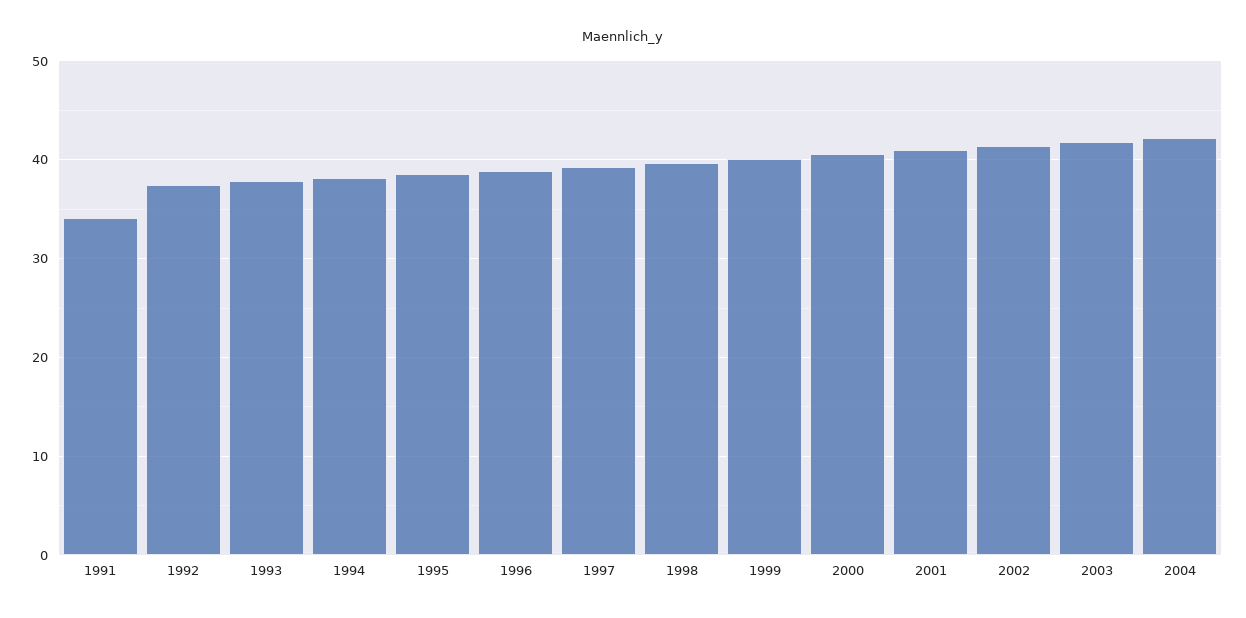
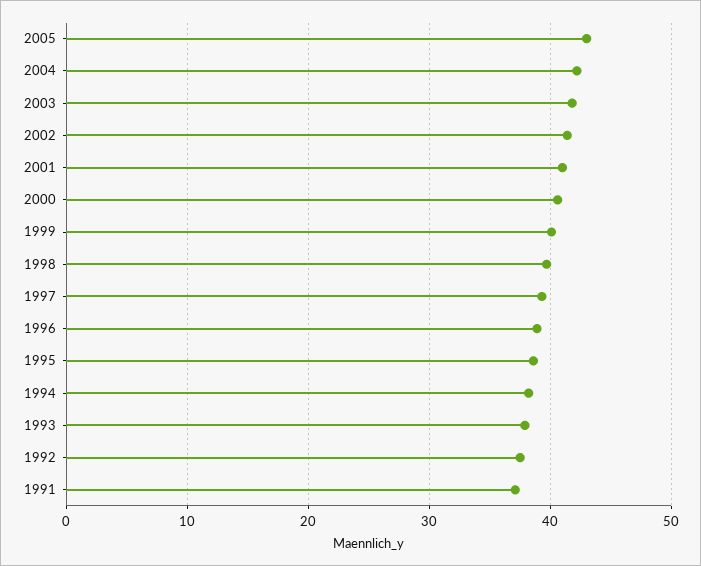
1991: 34 -> 37
2005: none -> 43

